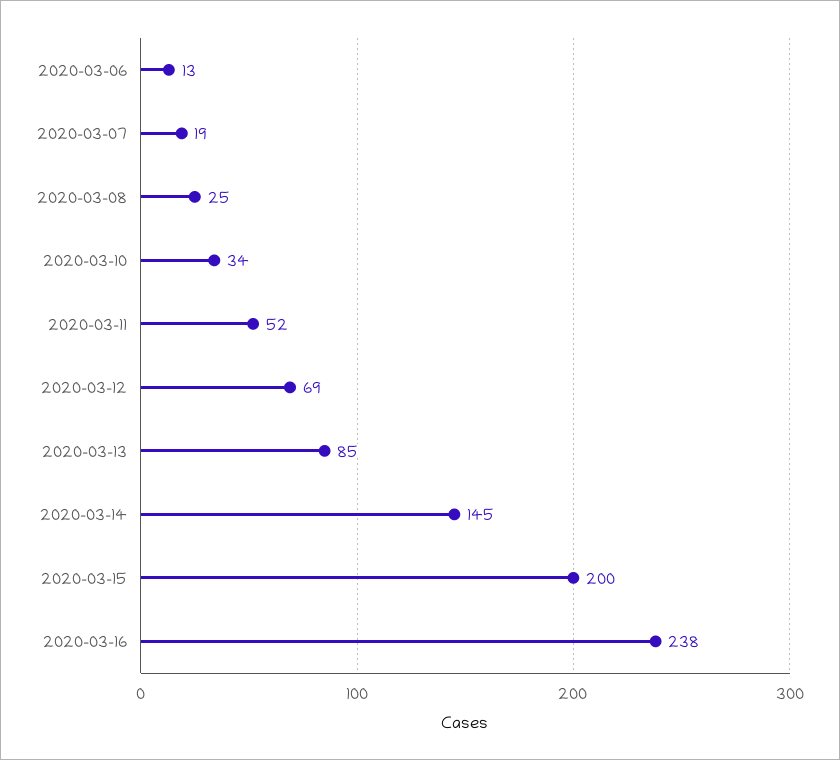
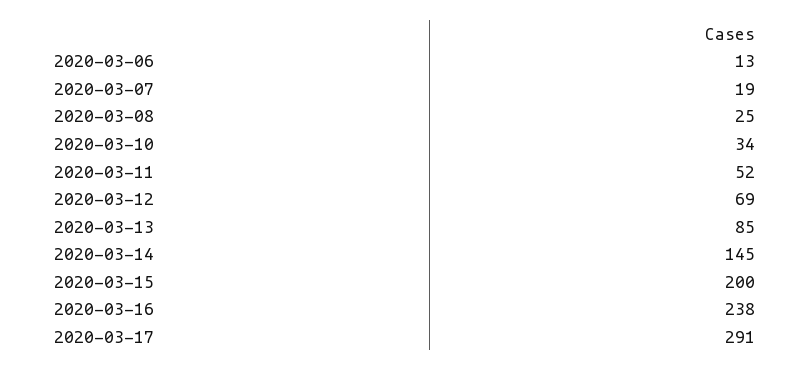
2020-03-17: none -> 291

